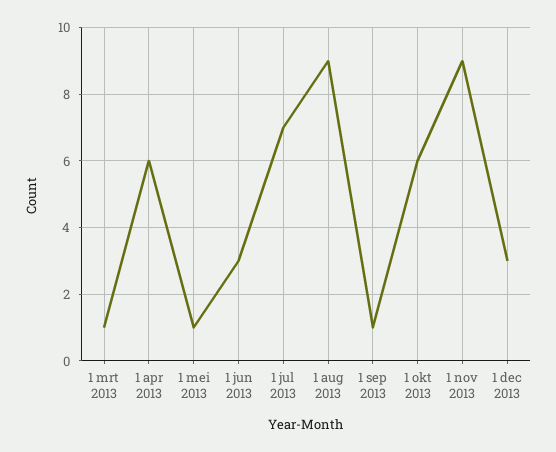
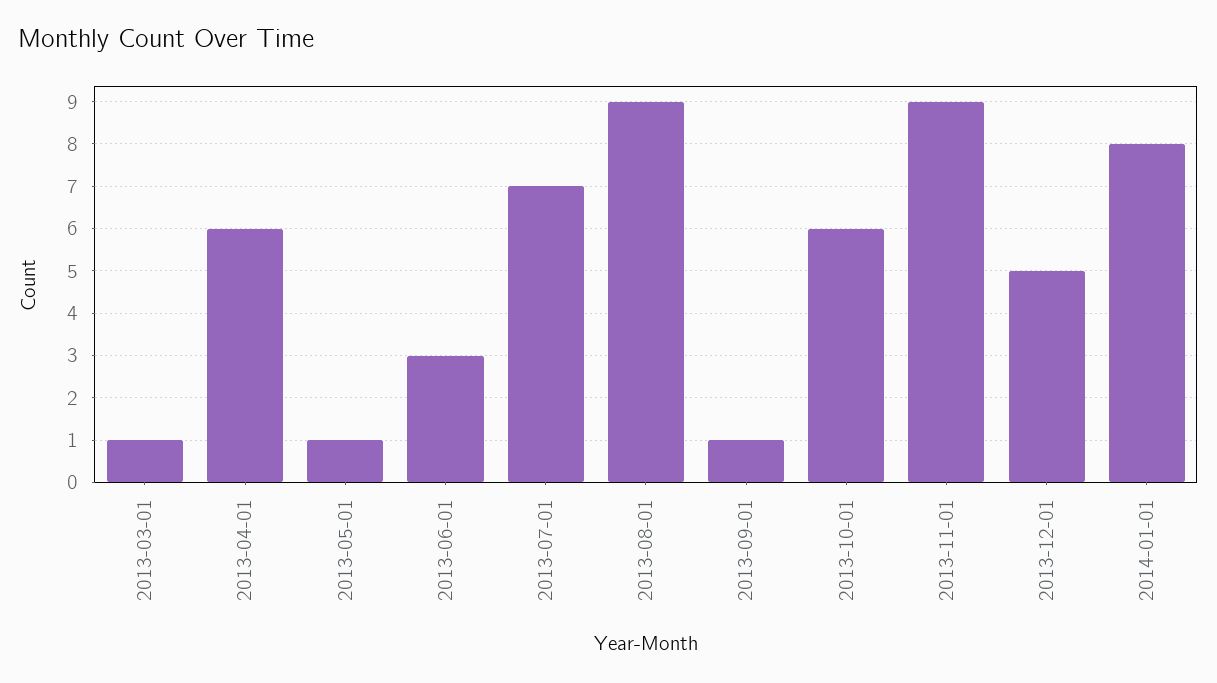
1 dec 2013: 3 -> 5
2014-01-01: none -> 8

